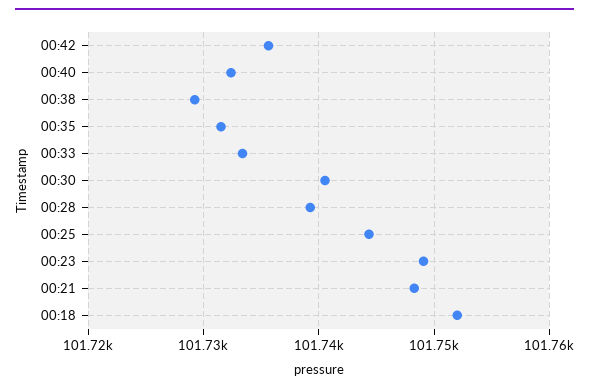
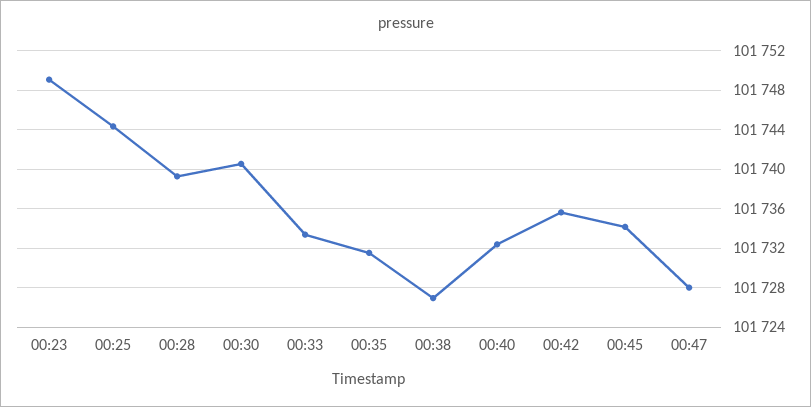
00:38: 101729 -> 101727
00:21: 101748 -> none
00:18: 101752 -> none
00:45: none -> 101734
00:47: none -> 101728

